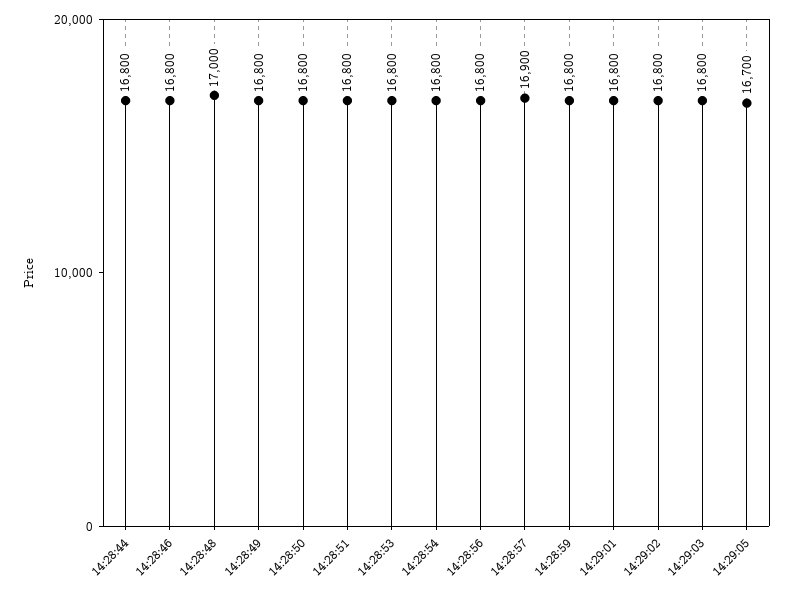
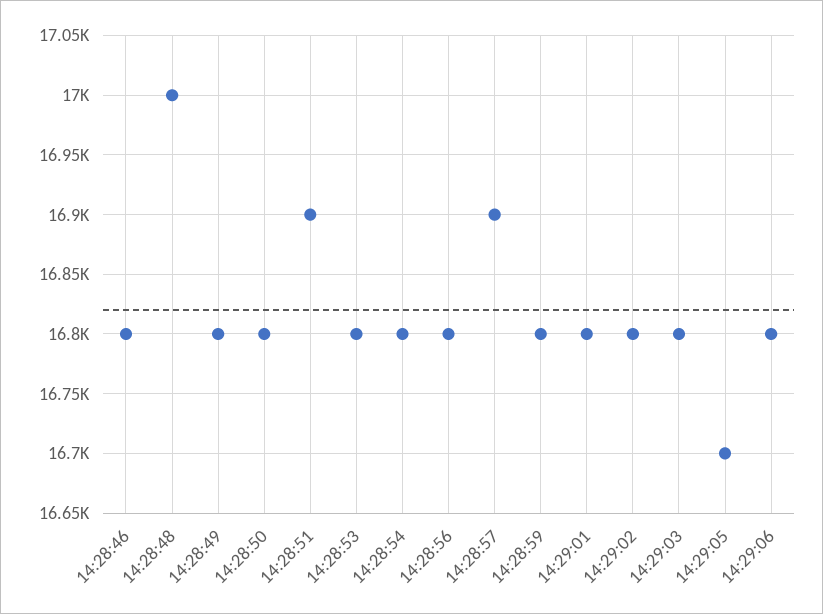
14:28:44: 16800 -> none
14:28:51: 16800 -> 16900
14:29:06: none -> 16800

